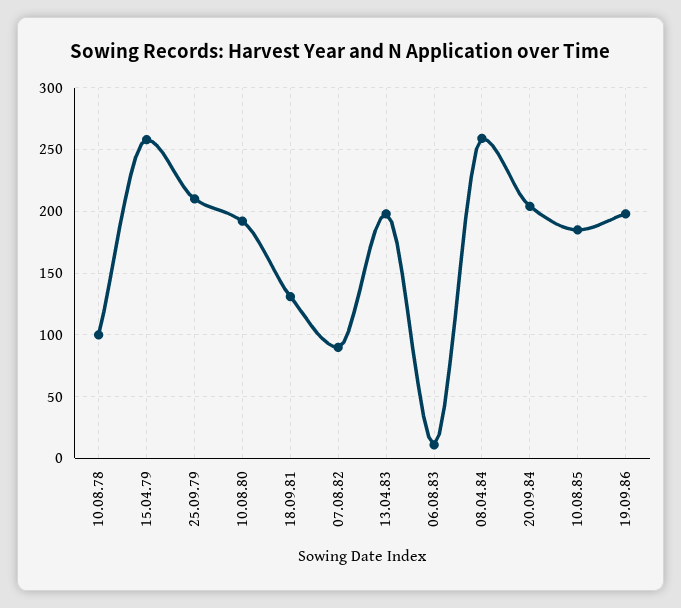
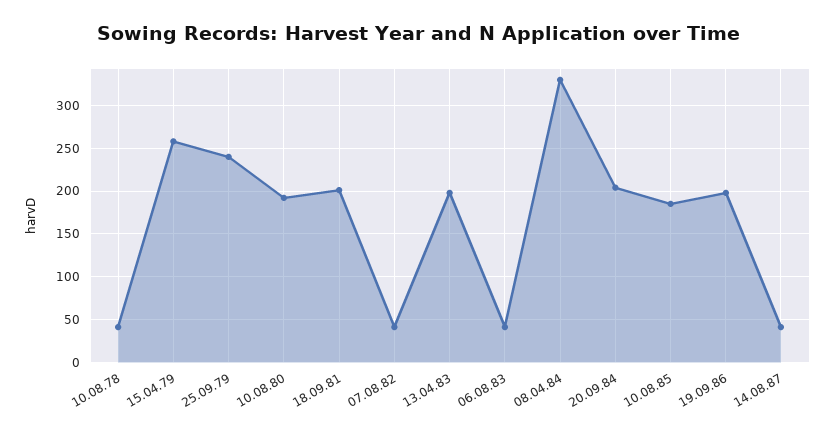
10.08.78: 100 -> 40
25.09.79: 210 -> 240
18.09.81: 130 -> 200
07.08.82: 90 -> 40
06.08.83: 10 -> 40
08.04.84: 260 -> 330
14.08.87: none -> 40

